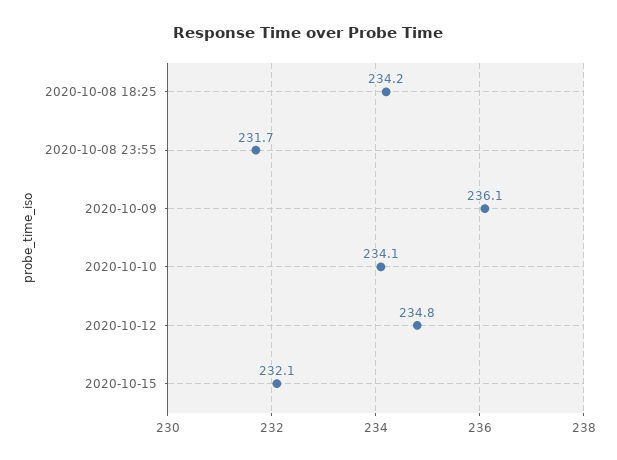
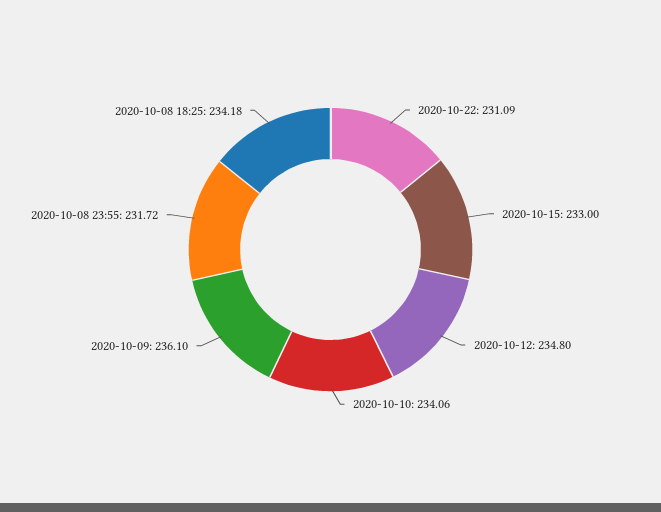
2020-10-15: 232.1 -> 233
2020-10-22: none -> 231.09

